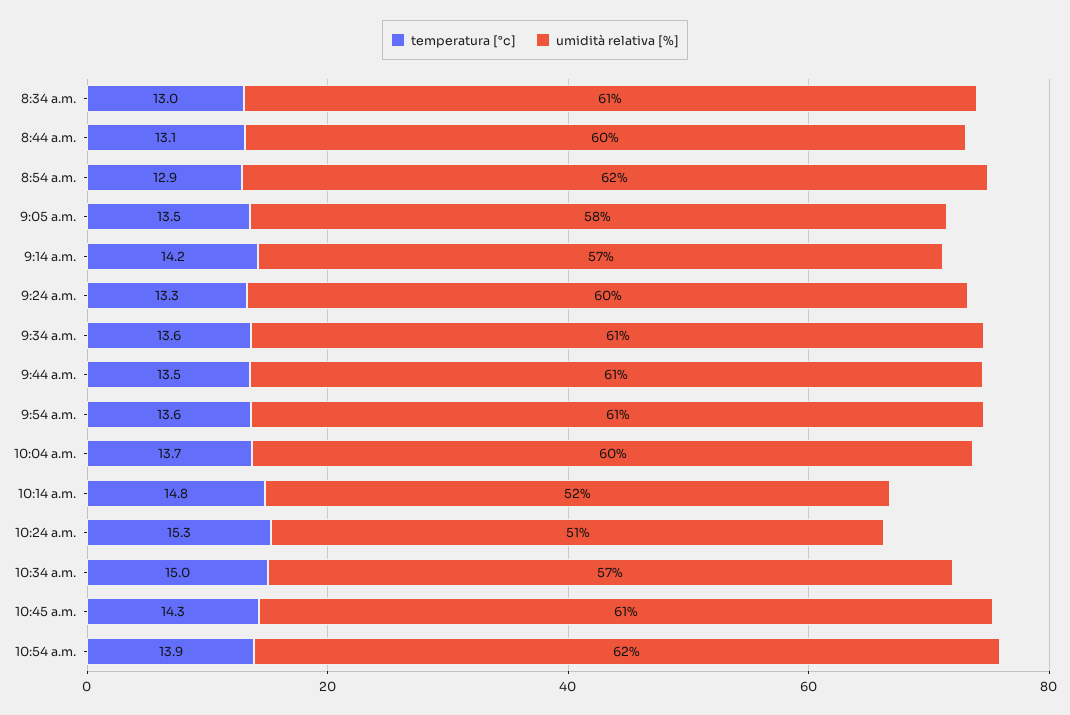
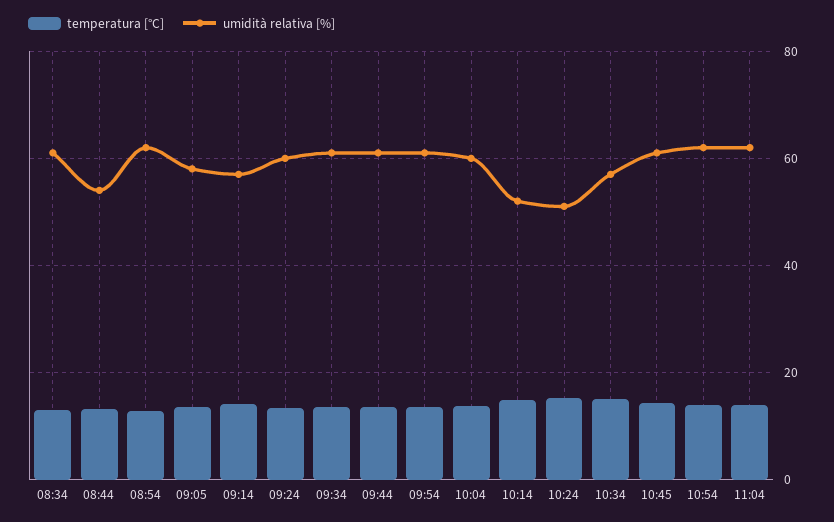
umidità relativa [%], 8:44 a.m.: 60 -> 54
temperatura [°c], 11:04: none -> 14
umidità relativa [%], 11:04: none -> 62

